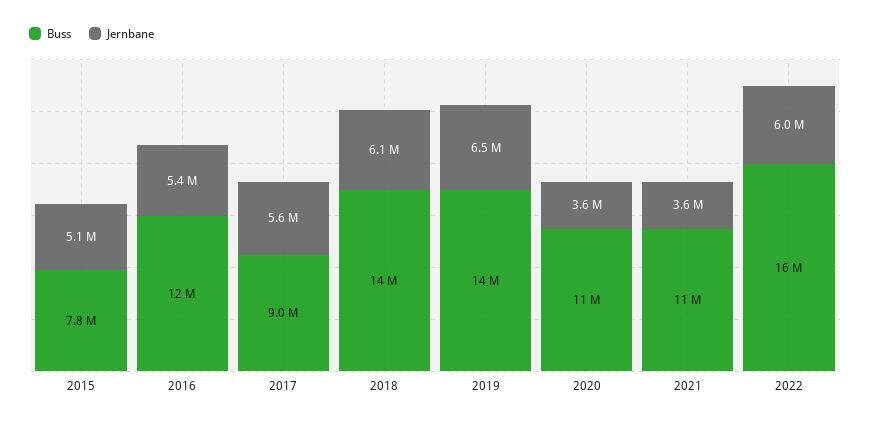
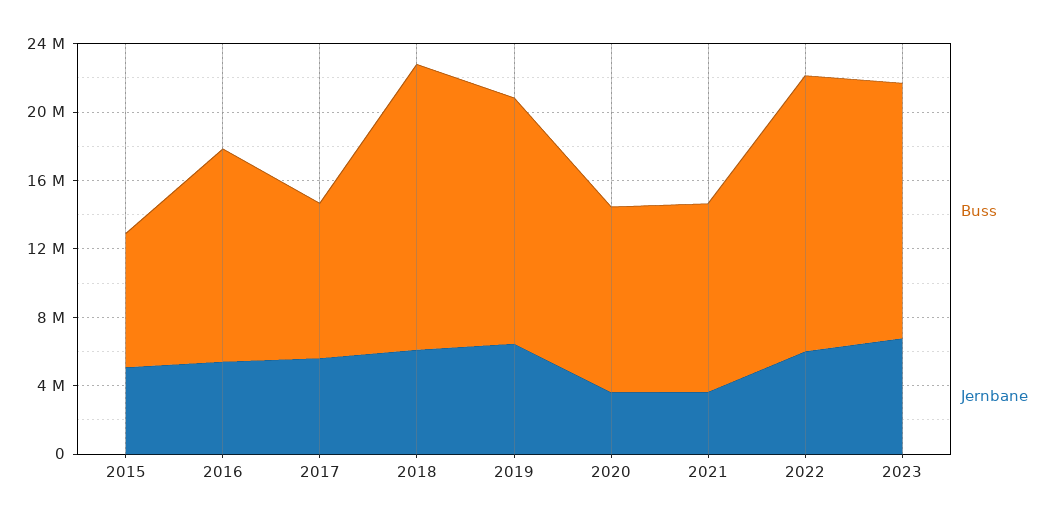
Buss, 2018: 14000000 -> 17000000
Buss, 2023: none -> 15000000
Jernbane, 2023: none -> 7000000

